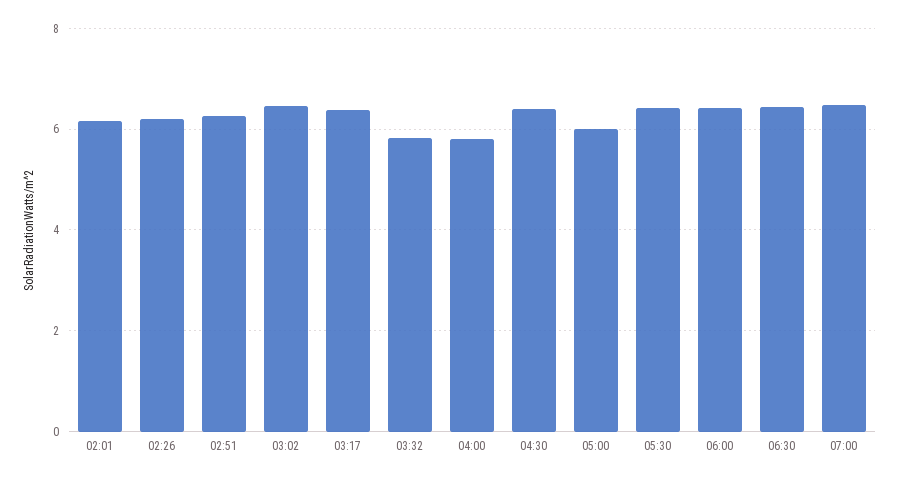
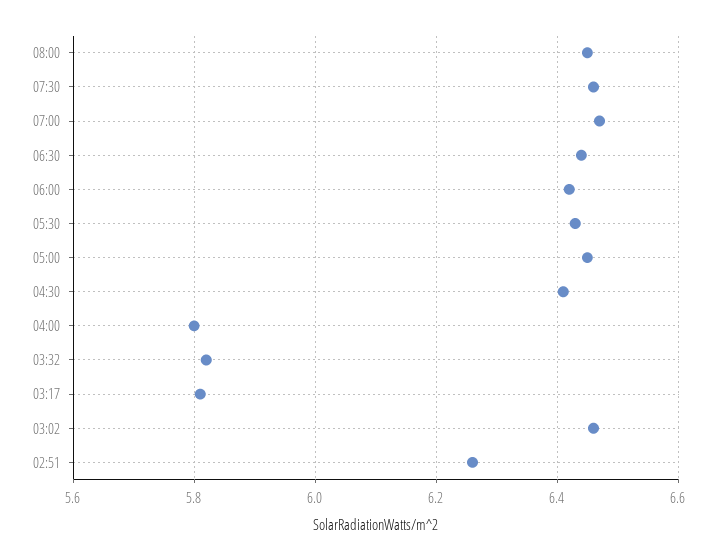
02:01: 6.2 -> none
02:26: 6.2 -> none
03:17: 6.4 -> 5.8
05:00: 6 -> 6.45
08:00: none -> 6.45
07:30: none -> 6.45

